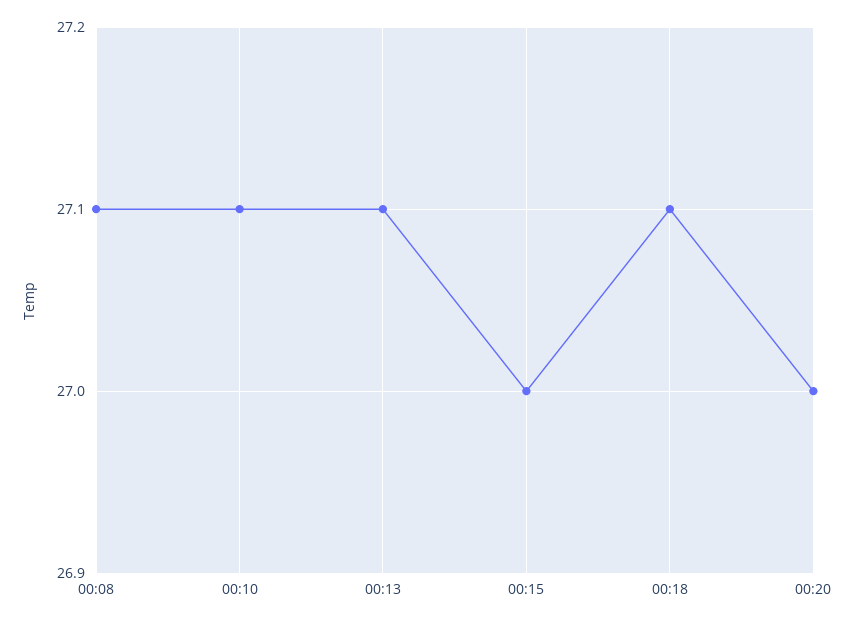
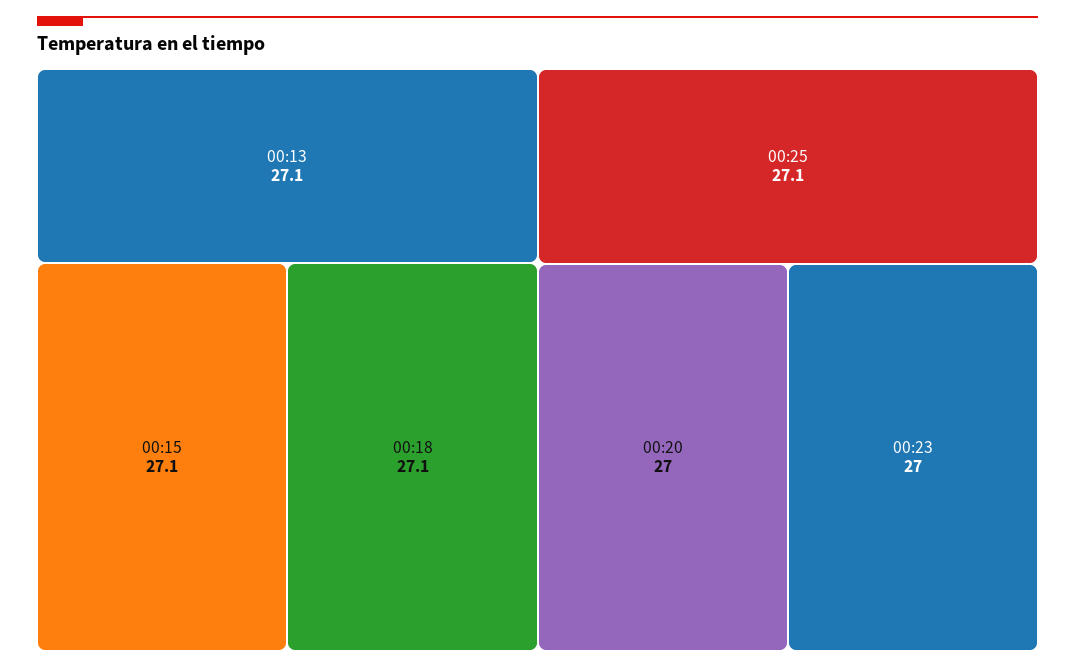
00:08: 27.1 -> none
00:10: 27.1 -> none
00:15: 27 -> 27.1
00:25: none -> 27.1
00:23: none -> 27

